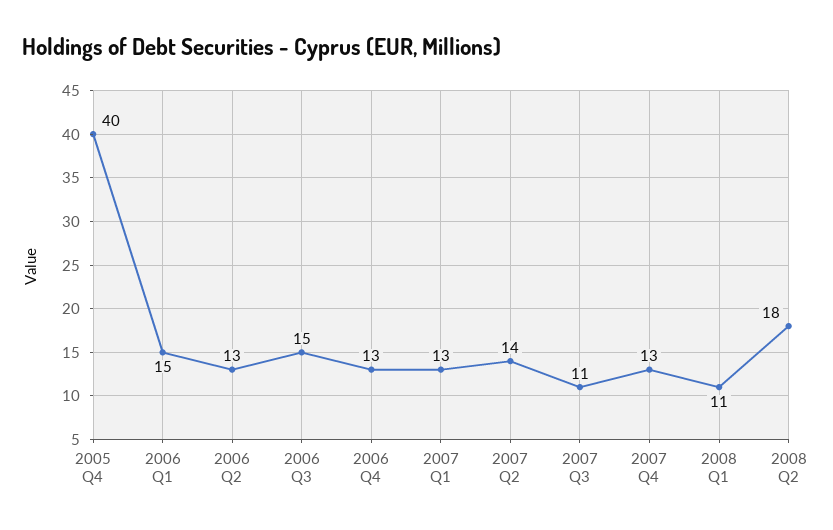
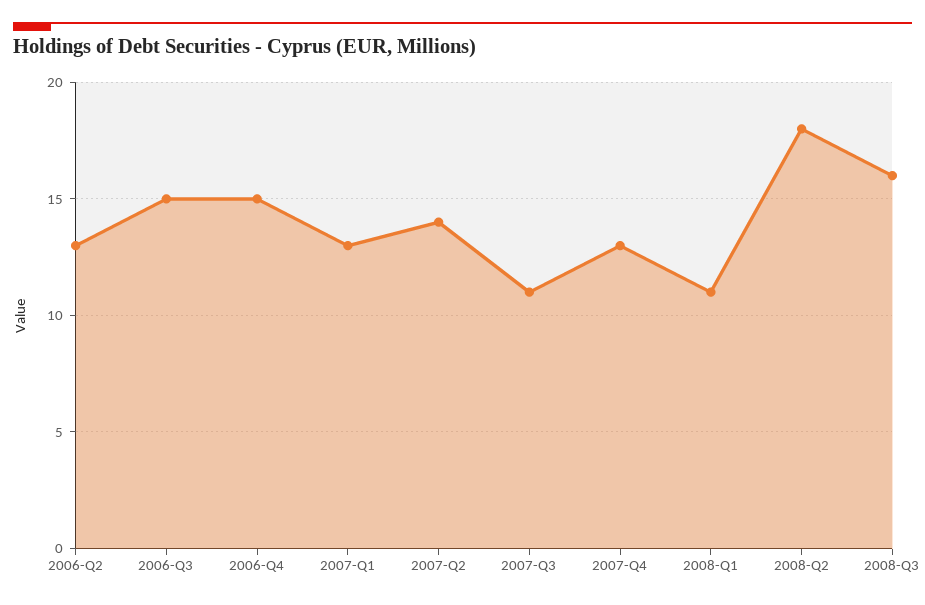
2005 Q4: 40 -> none
2006 Q1: 15 -> none
2006 Q4: 13 -> 15
2008-Q3: none -> 16

